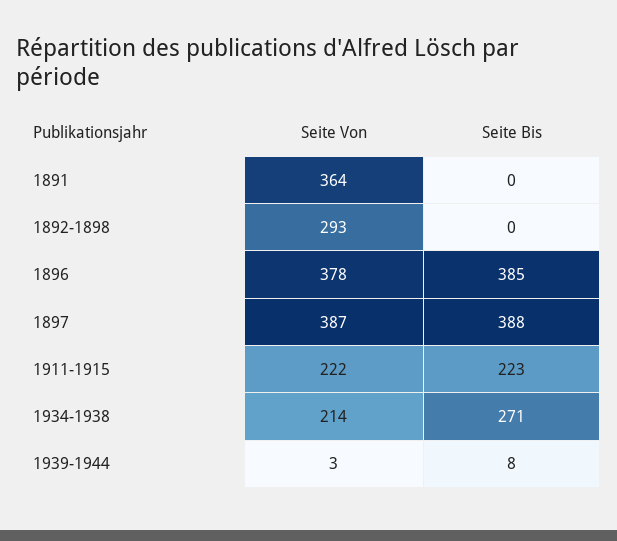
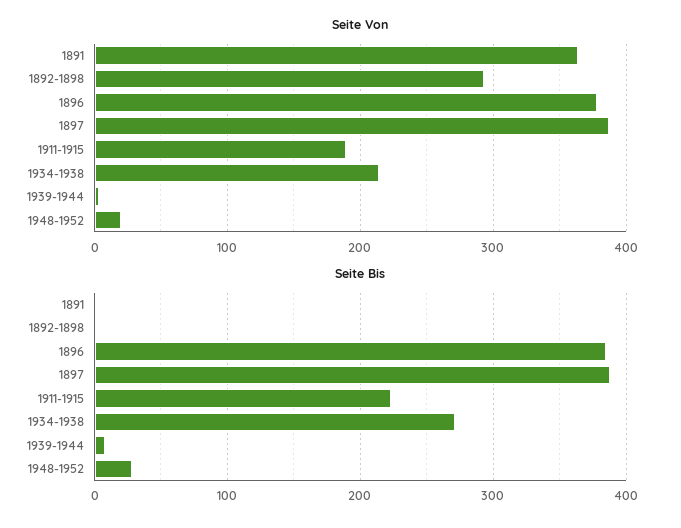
Seite Von, 1911-1915: 222 -> 190
Seite Von, 1948-1952: none -> 20
Seite Bis, 1948-1952: none -> 30

